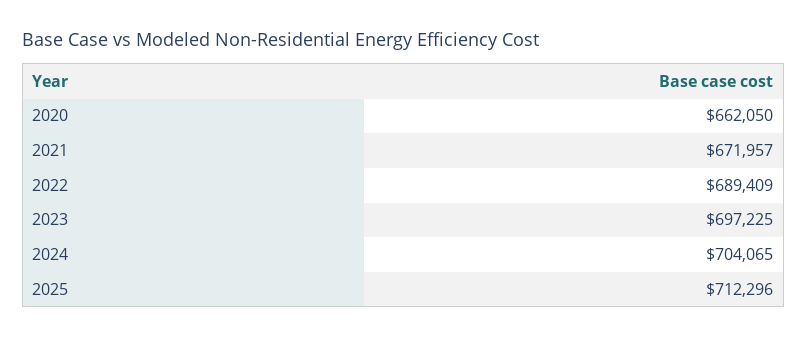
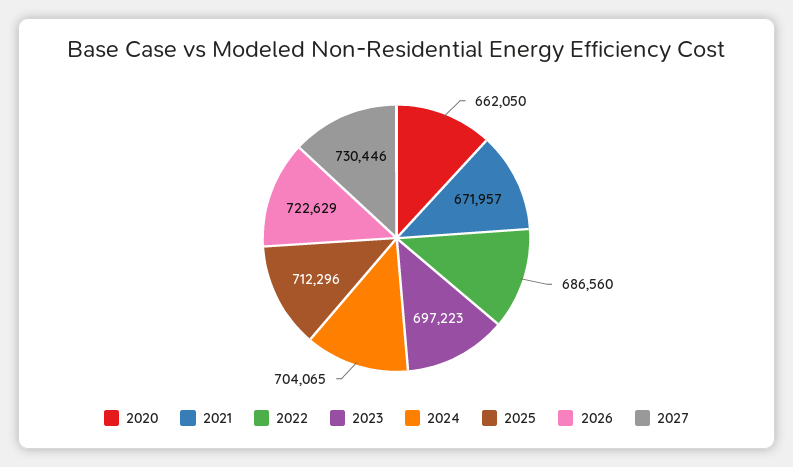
2022: 689409 -> 686560
2023: 697225 -> 697223
2026: none -> 722629
2027: none -> 730446

